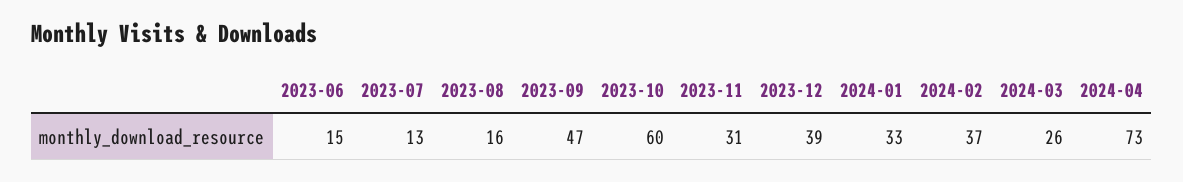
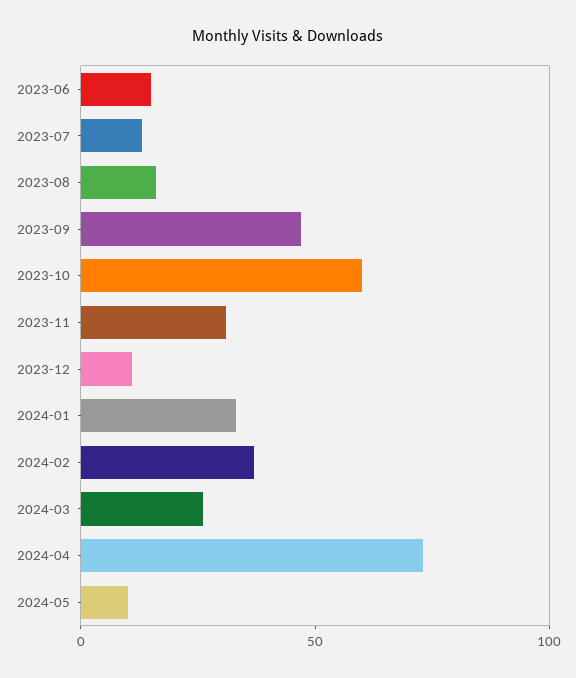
2023-12: 39 -> 10
2024-05: none -> 10

